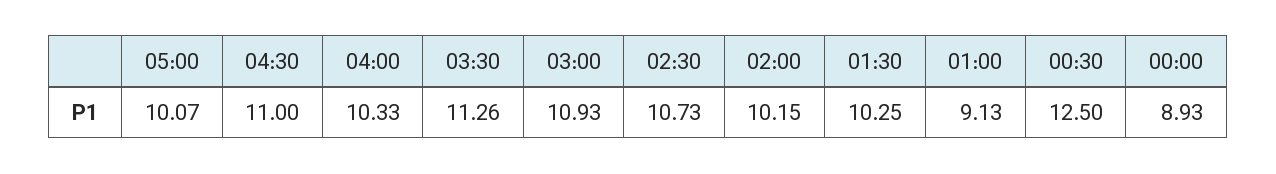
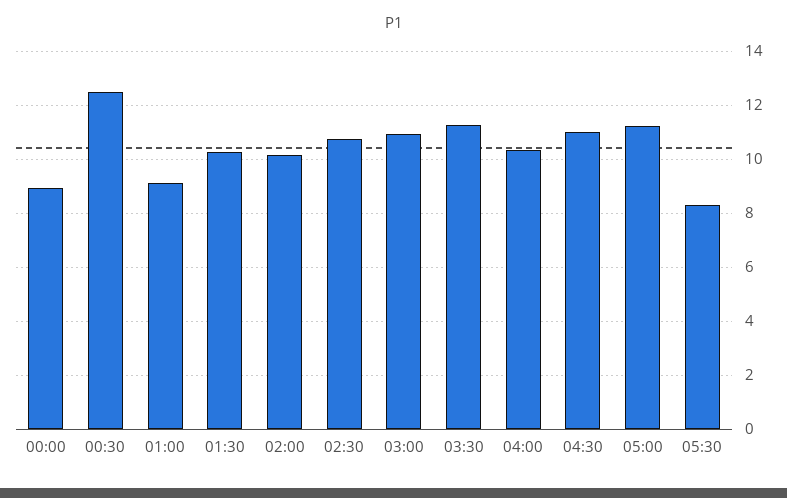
05:00: 10.07 -> 11.25
05:30: none -> 8.25

